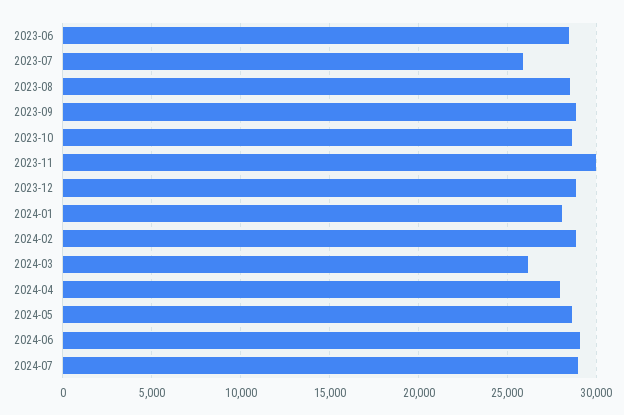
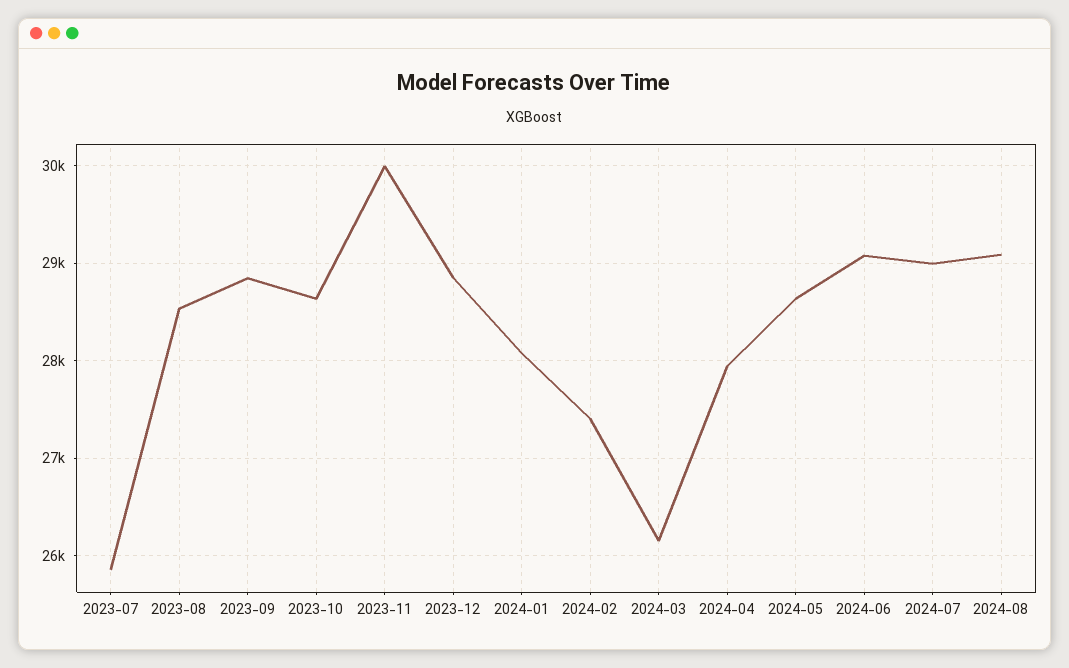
2023-06: 28500 -> none
2024-02: 29000 -> 27400
2024-08: none -> 29100

